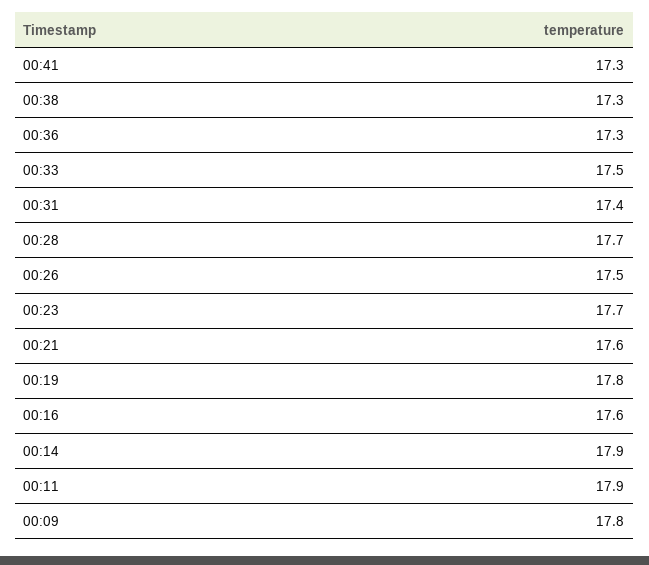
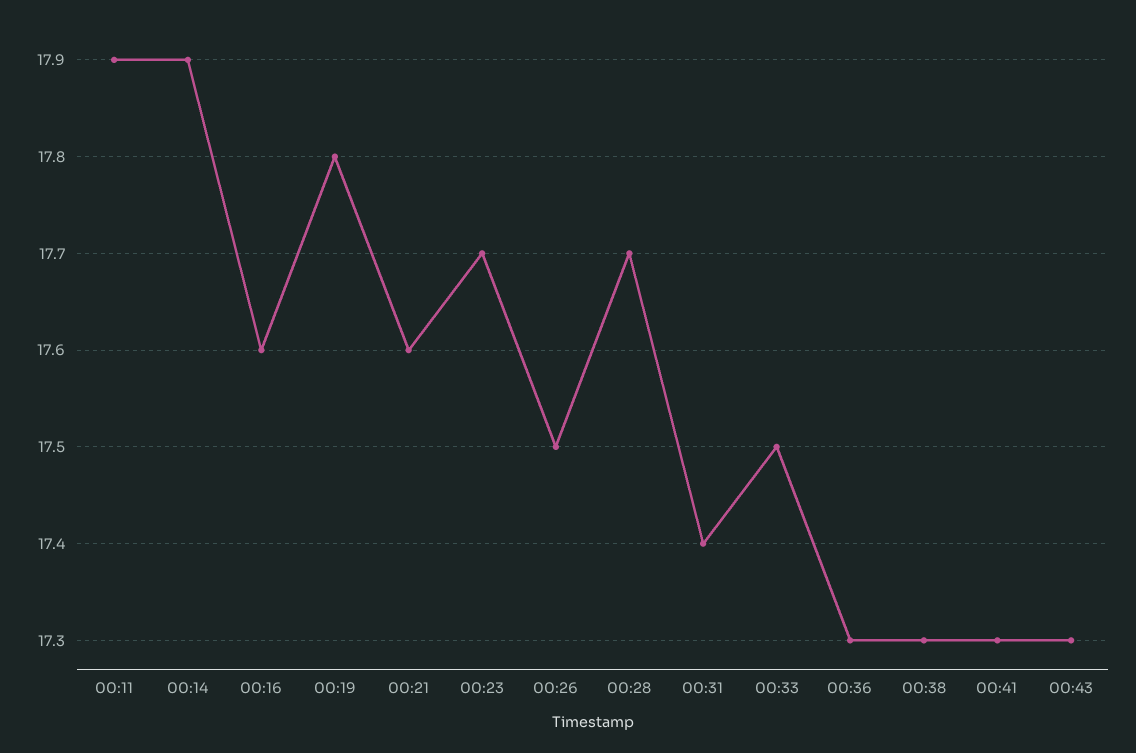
00:09: 17.8 -> none
00:43: none -> 17.3

